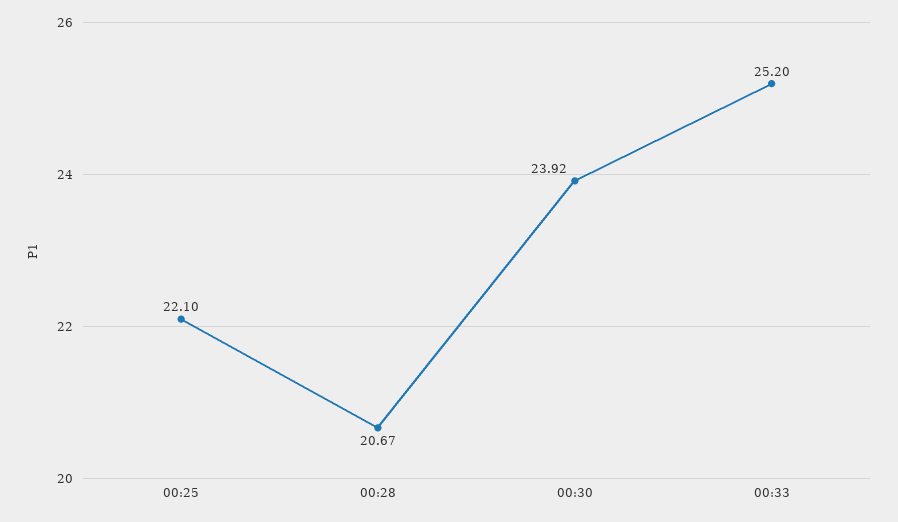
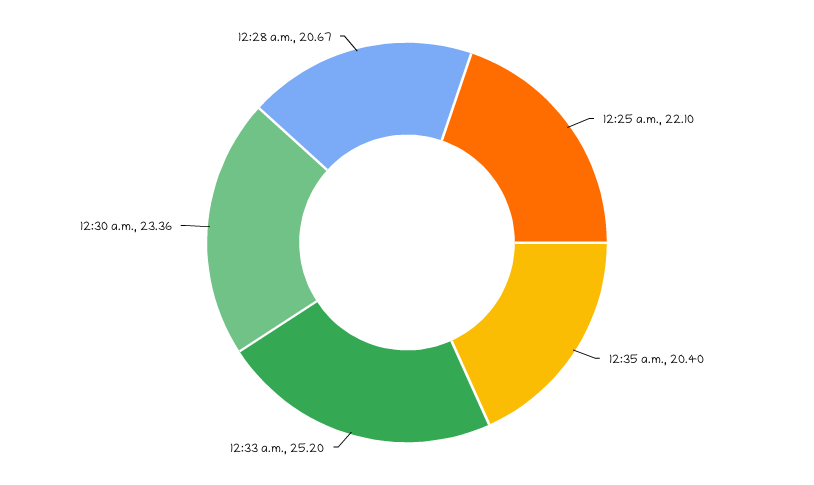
00:30: 23.92 -> 23.36
12:35 a.m.: none -> 20.4

